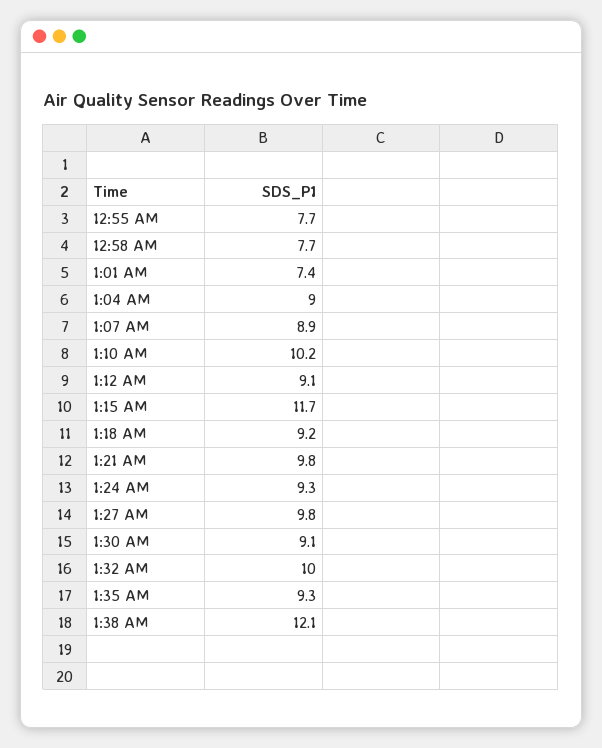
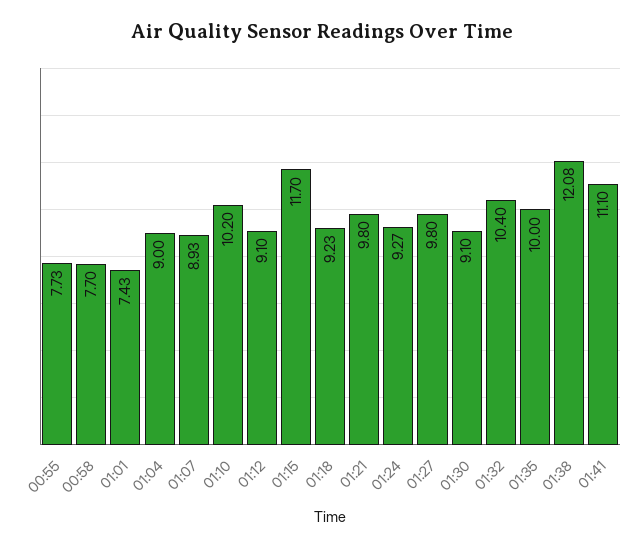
1:32 AM: 10 -> 10.4
1:35 AM: 9.3 -> 10
01:41: none -> 11.1

